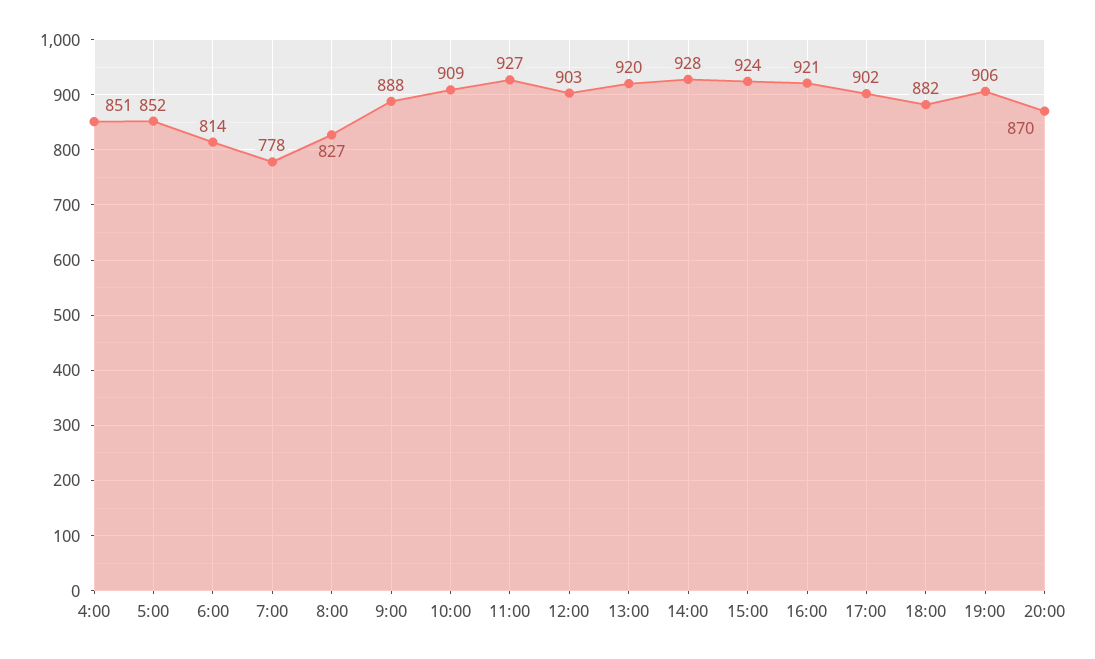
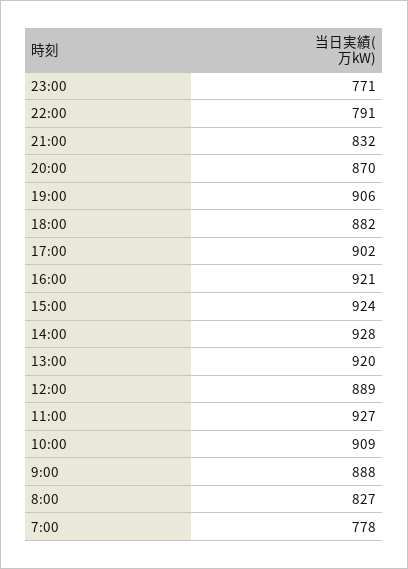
4:00: 851 -> none
5:00: 852 -> none
6:00: 814 -> none
12:00: 903 -> 889
23:00: none -> 771
22:00: none -> 791
21:00: none -> 832

